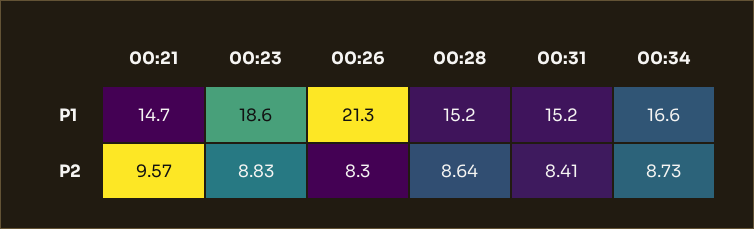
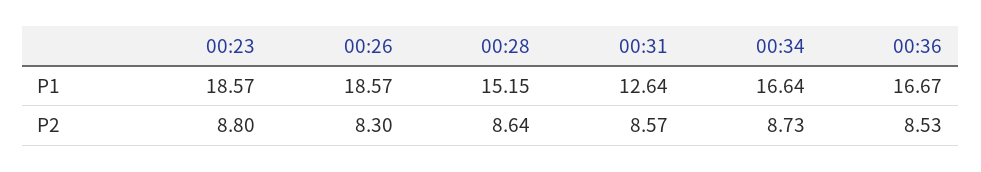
00:21, P1: 14.7 -> none
00:26, P1: 21.3 -> 18.57
00:31, P1: 15.2 -> 12.64
00:21, P2: 9.57 -> none
00:23, P2: 8.83 -> 8.8
00:31, P2: 8.41 -> 8.57
00:36, P1: none -> 16.67
00:36, P2: none -> 8.53

